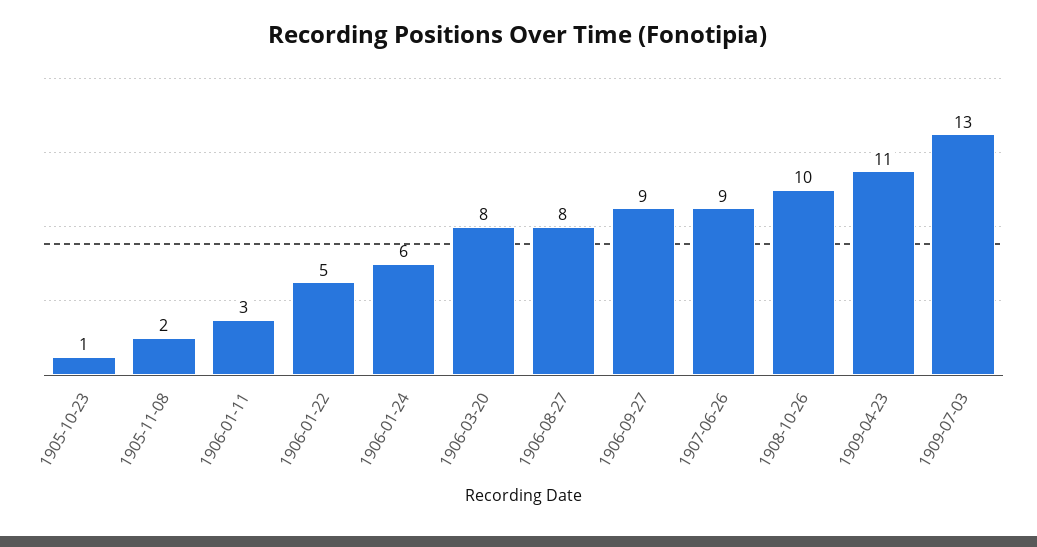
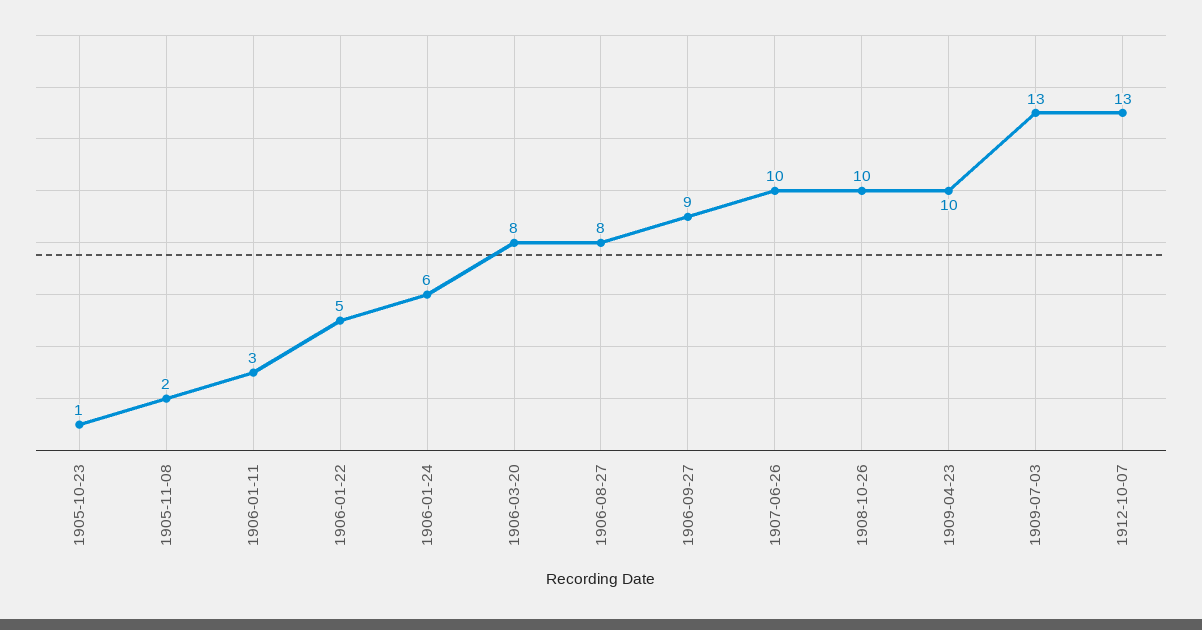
1907-06-26: 9 -> 10
1909-04-23: 11 -> 10
1912-10-07: none -> 13

